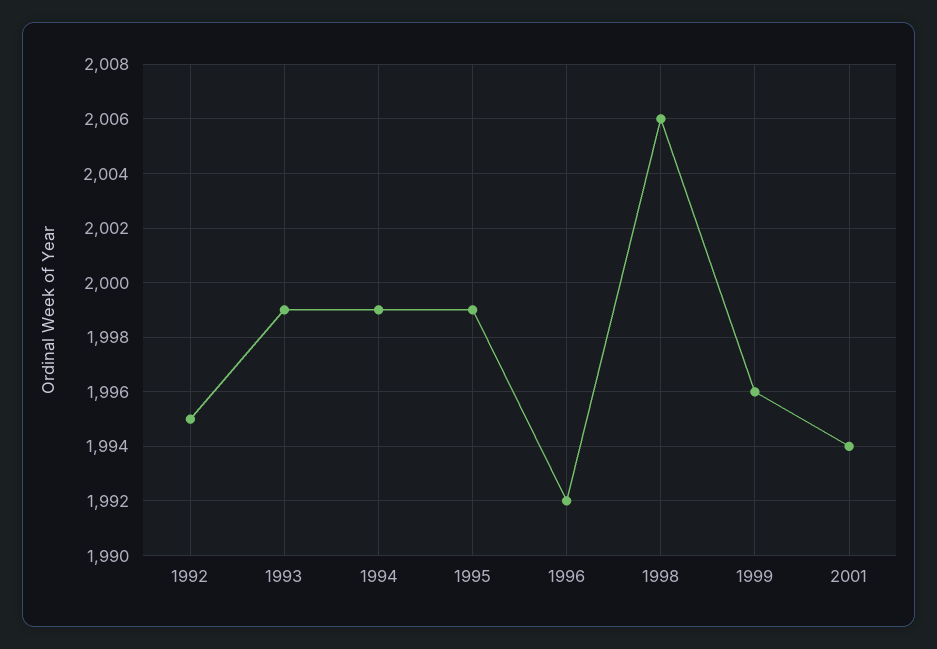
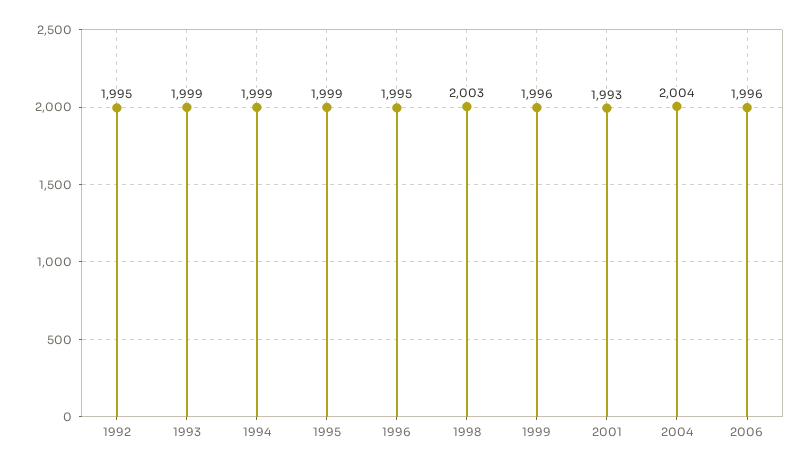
1996: 1992 -> 1995
1998: 2006 -> 2003
2001: 1994 -> 1993
2004: none -> 2004
2006: none -> 1996

